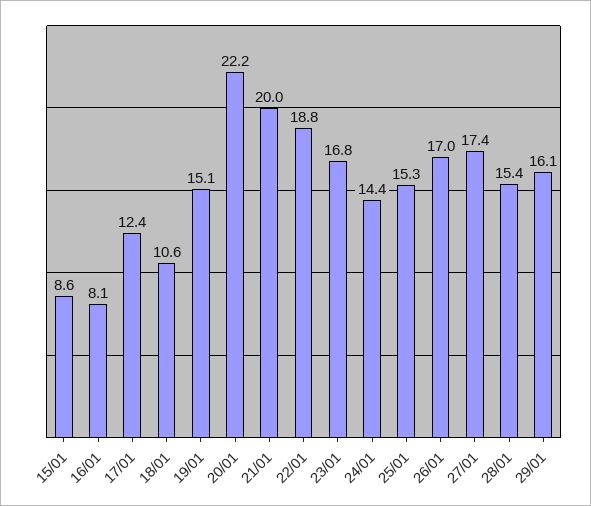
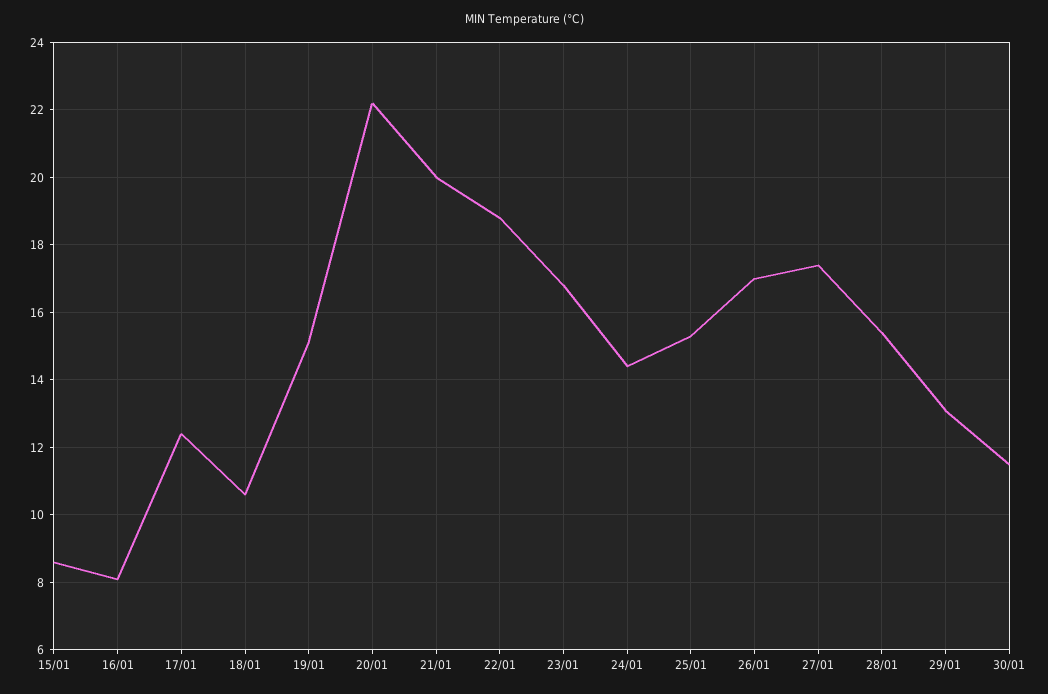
29/01: 16.1 -> 13
30/01: none -> 11.5

